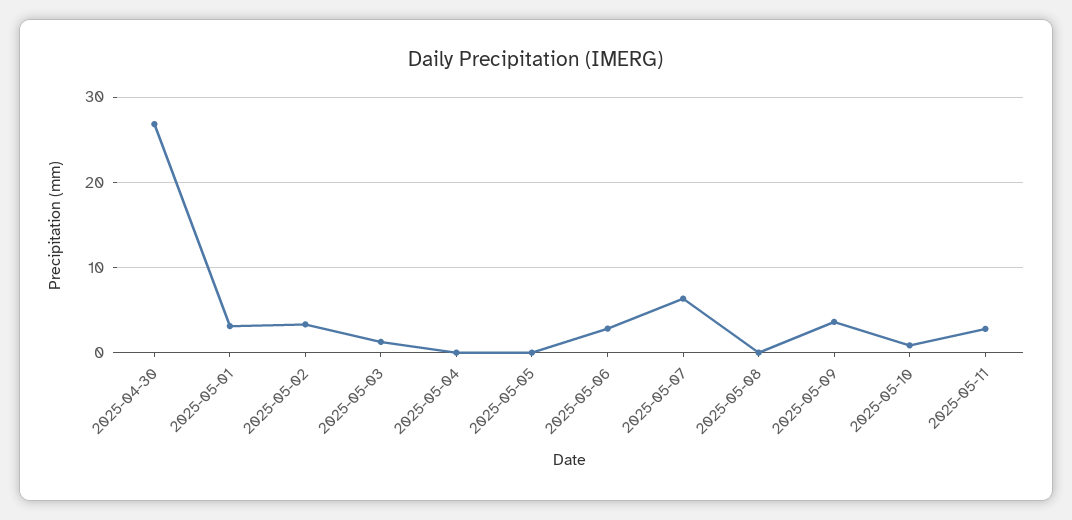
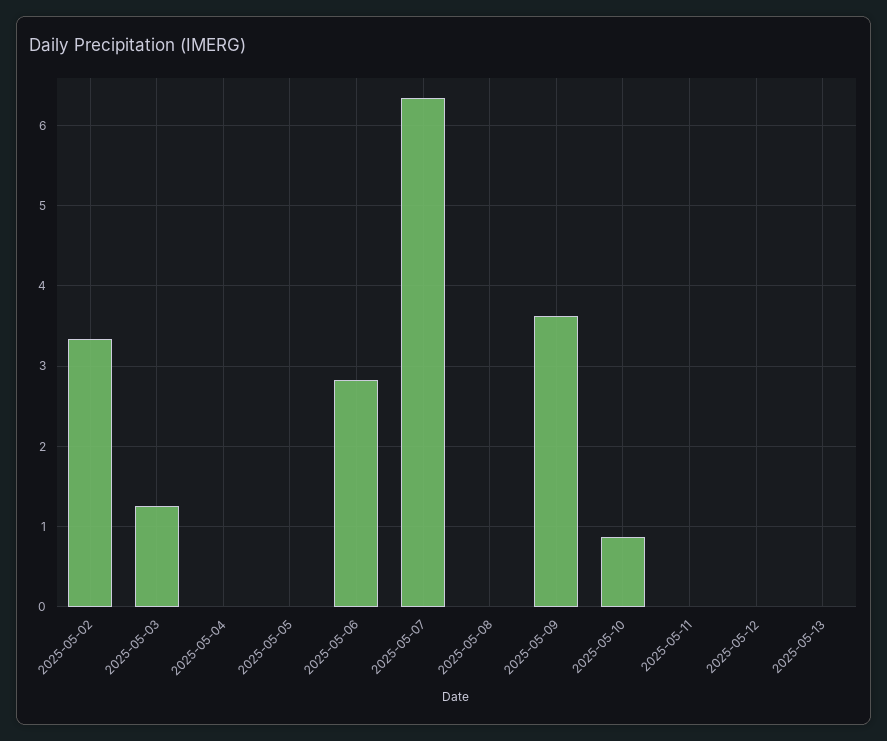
2025-04-30: 27 -> none
2025-05-01: 3 -> none
2025-05-11: 3 -> 0
2025-05-12: none -> 0
2025-05-13: none -> 0

